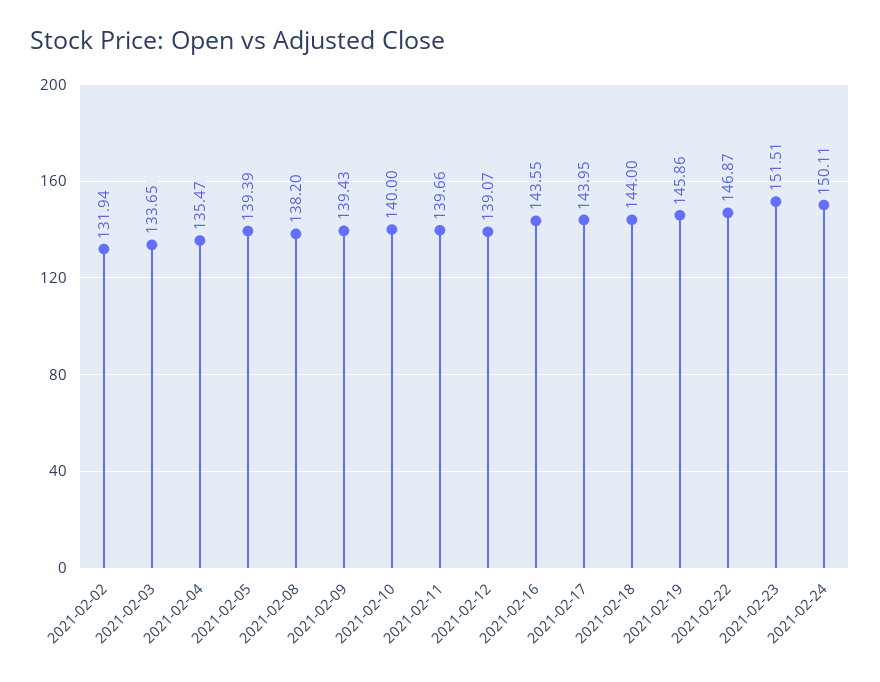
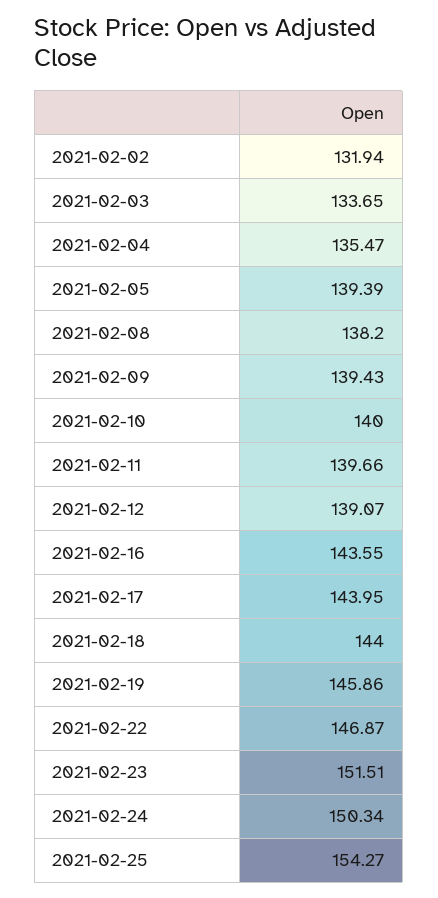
2021-02-24: 150.11 -> 150.34
2021-02-25: none -> 154.27

